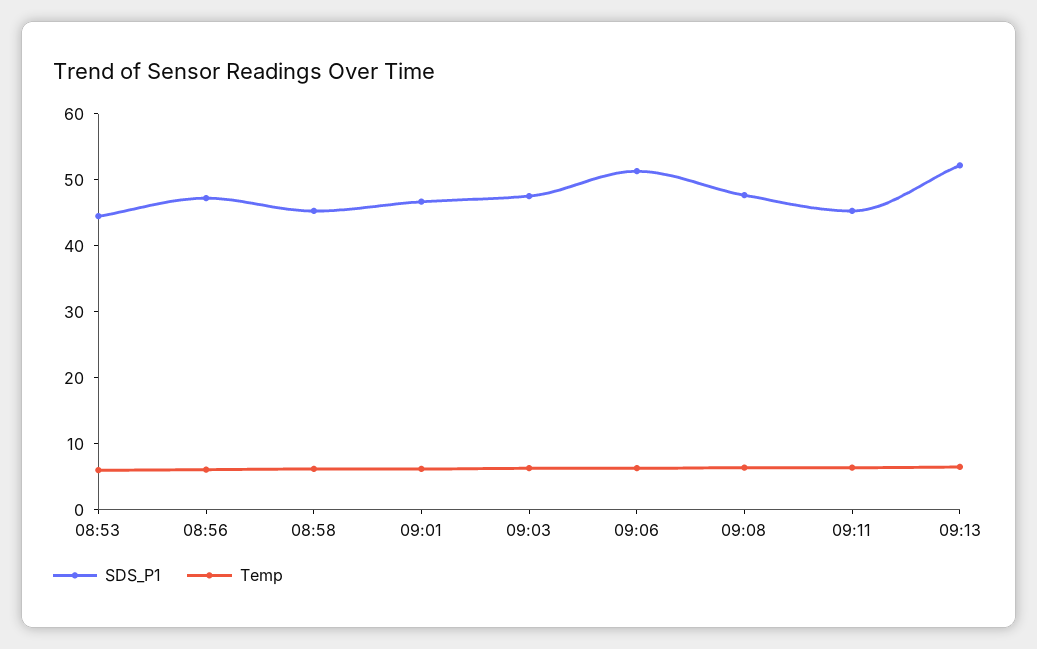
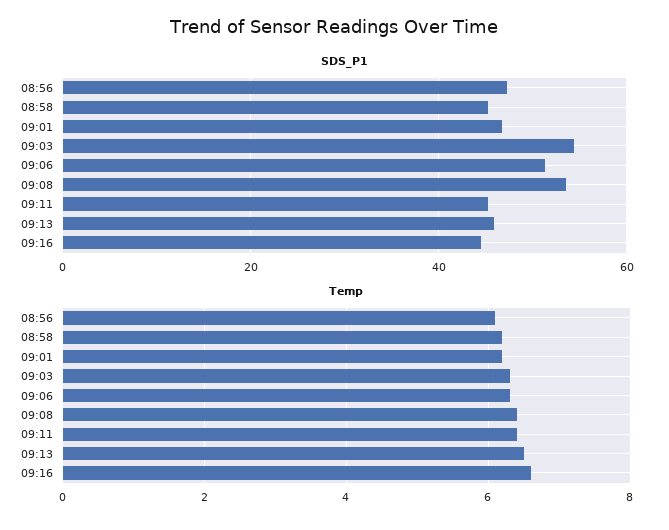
SDS_P1, 08:53: 44 -> none
Temp, 08:53: 6 -> none
SDS_P1, 09:03: 48 -> 54
SDS_P1, 09:08: 48 -> 54
SDS_P1, 09:13: 52 -> 46
SDS_P1, 09:16: none -> 44
Temp, 09:16: none -> 6.5

